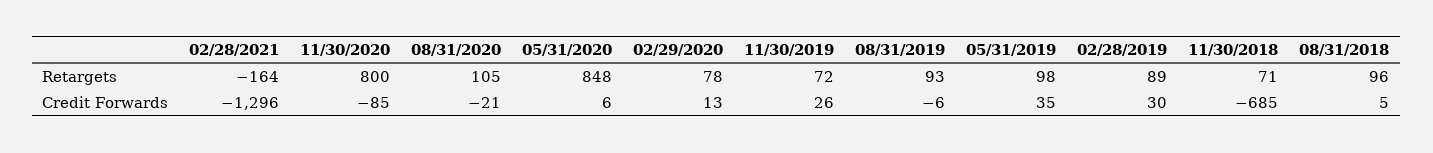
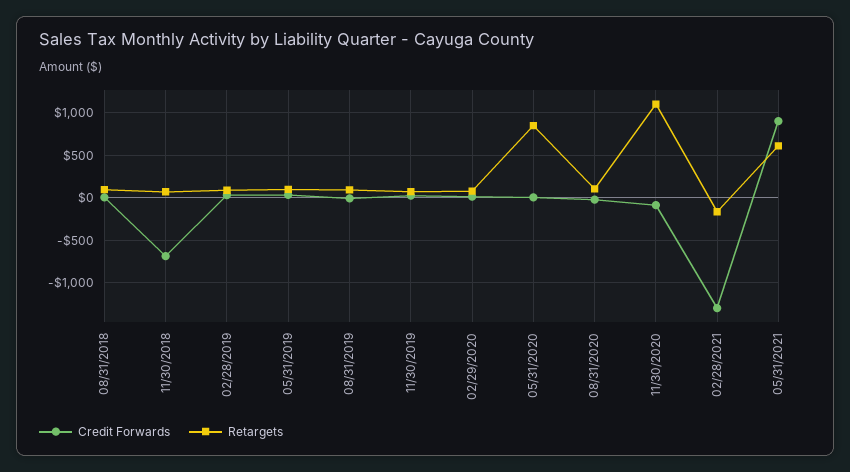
Retargets, 11/30/2020: 800 -> 1100
Credit Forwards, 05/31/2021: none -> 900
Retargets, 05/31/2021: none -> 600

